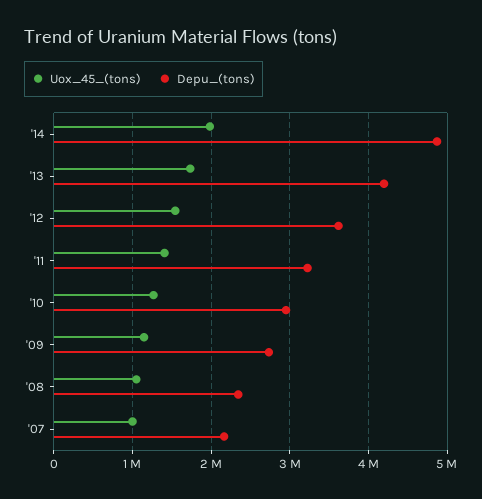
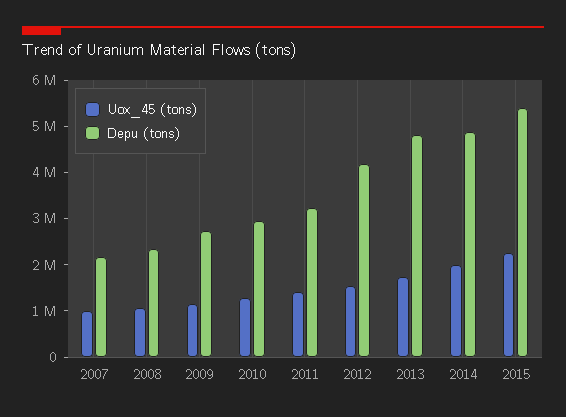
Depu_(tons), '13: 4200000 -> 4800000
Depu_(tons), '12: 3600000 -> 4200000
Uox_45_(tons), 2015: none -> 2200000
Depu_(tons), 2015: none -> 5400000

